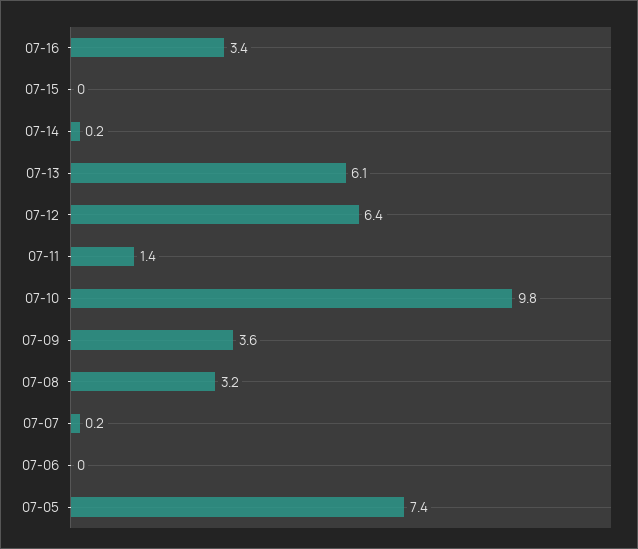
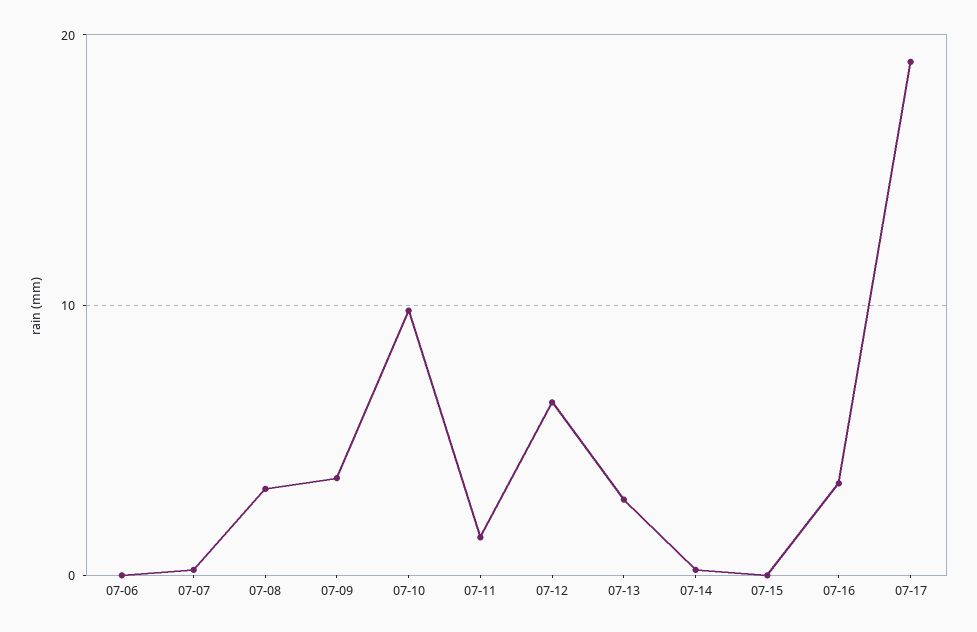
07-13: 6.1 -> 3
07-05: 7.4 -> none
07-17: none -> 19

